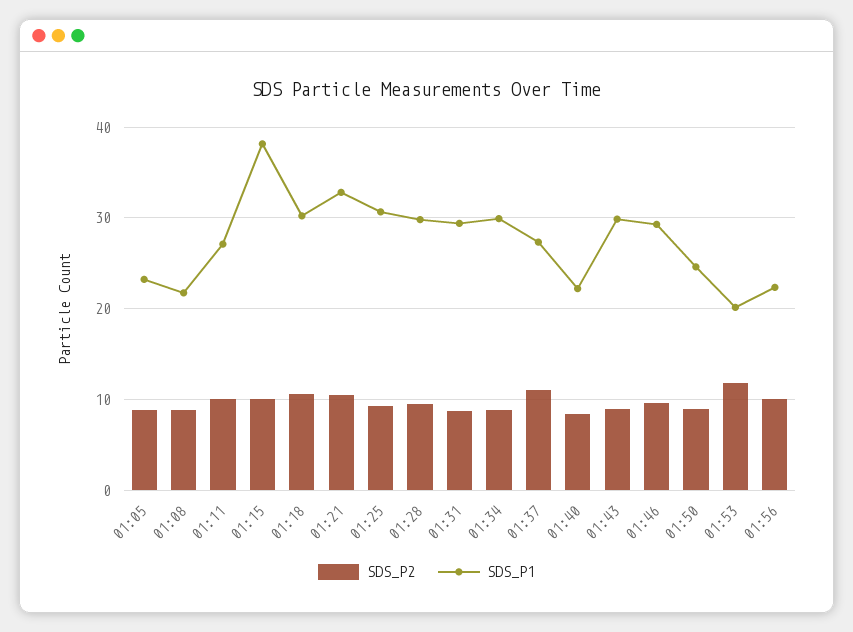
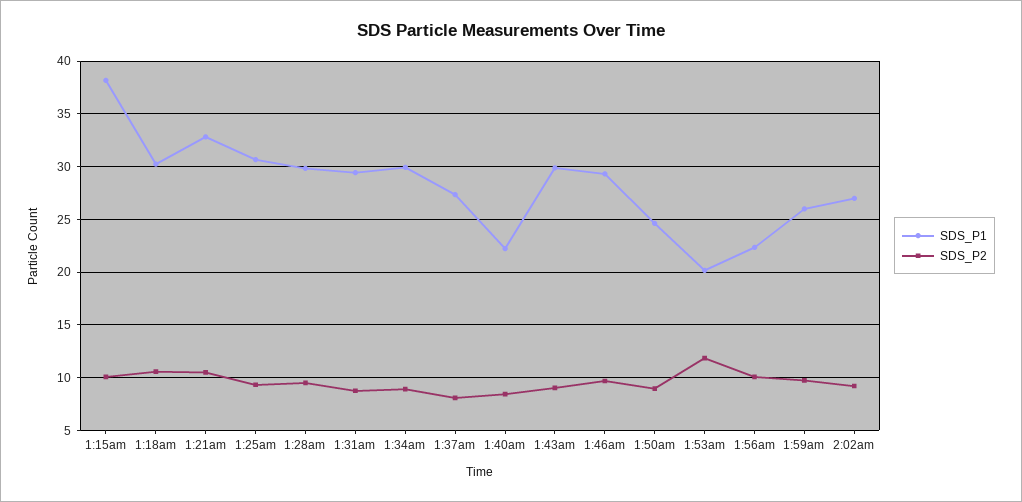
SDS_P2, 01:05: 9 -> none
SDS_P1, 01:05: 23 -> none
SDS_P2, 01:08: 9 -> none
SDS_P1, 01:08: 22 -> none
SDS_P2, 01:11: 10 -> none
SDS_P1, 01:11: 27 -> none
SDS_P2, 01:37: 11 -> 8
SDS_P1, 1:59am: none -> 26
SDS_P2, 1:59am: none -> 10
SDS_P1, 2:02am: none -> 27
SDS_P2, 2:02am: none -> 9

